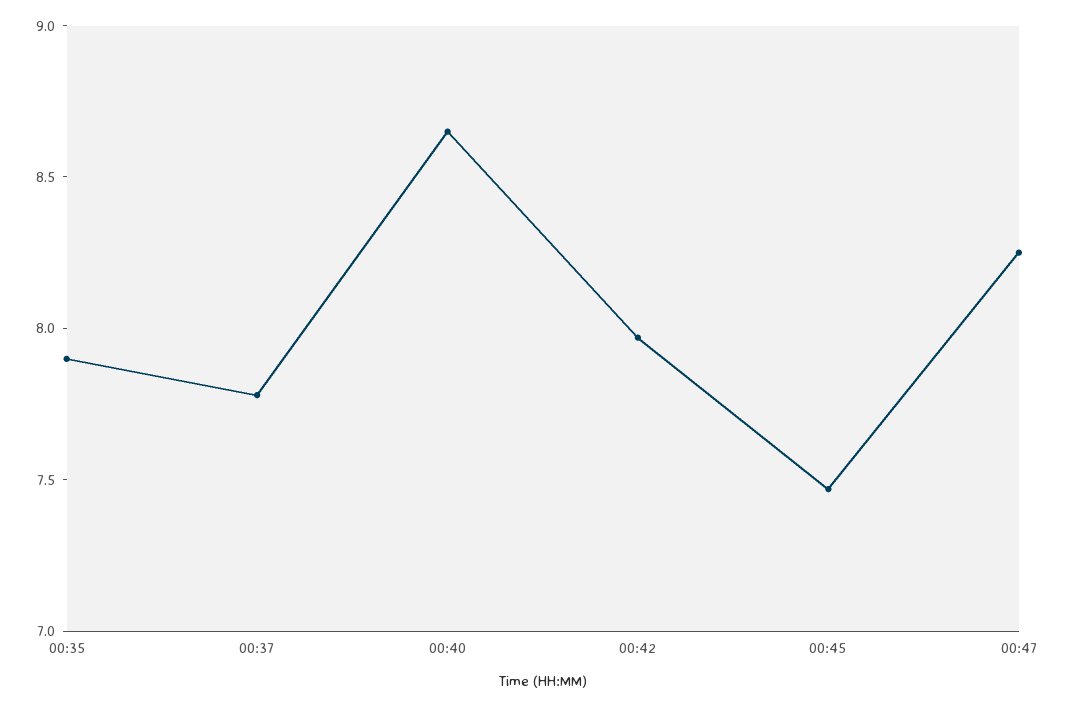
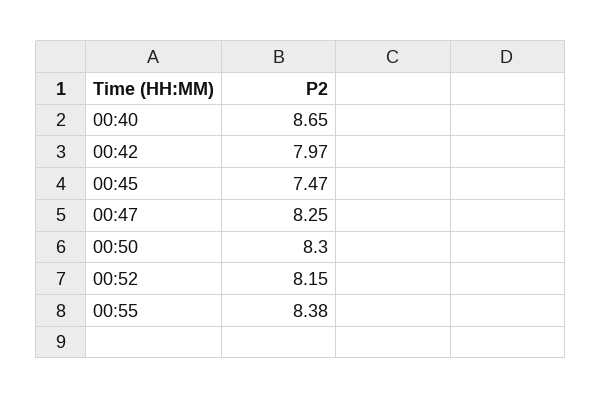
00:35: 7.9 -> none
00:37: 7.8 -> none
00:50: none -> 8.3
00:52: none -> 8.15
00:55: none -> 8.38

